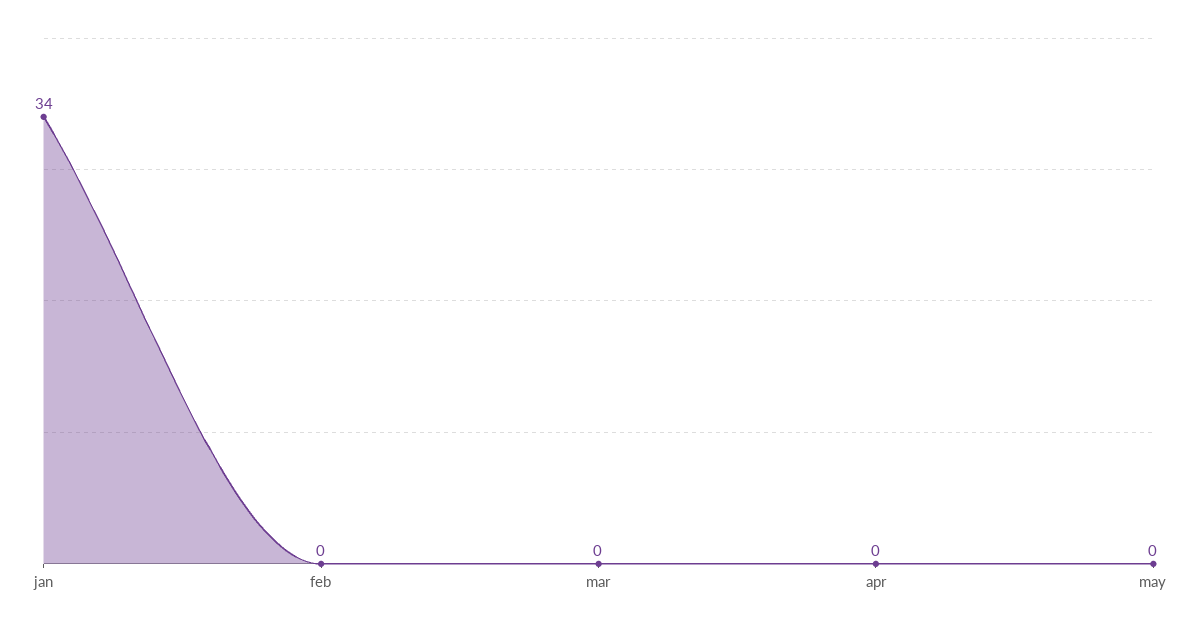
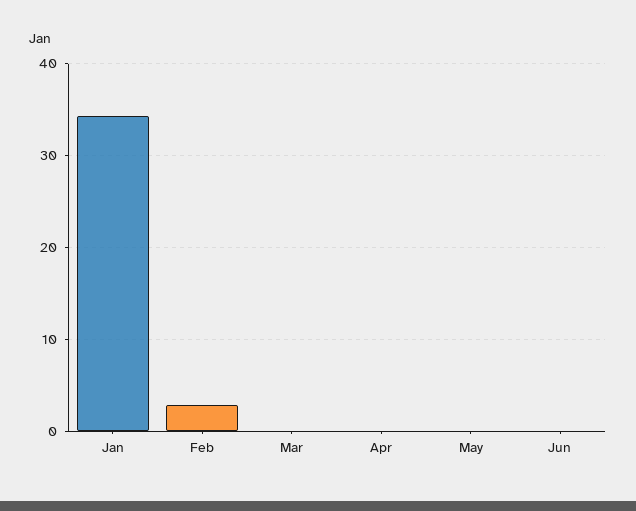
feb: 0 -> 3
Jun: none -> 0

